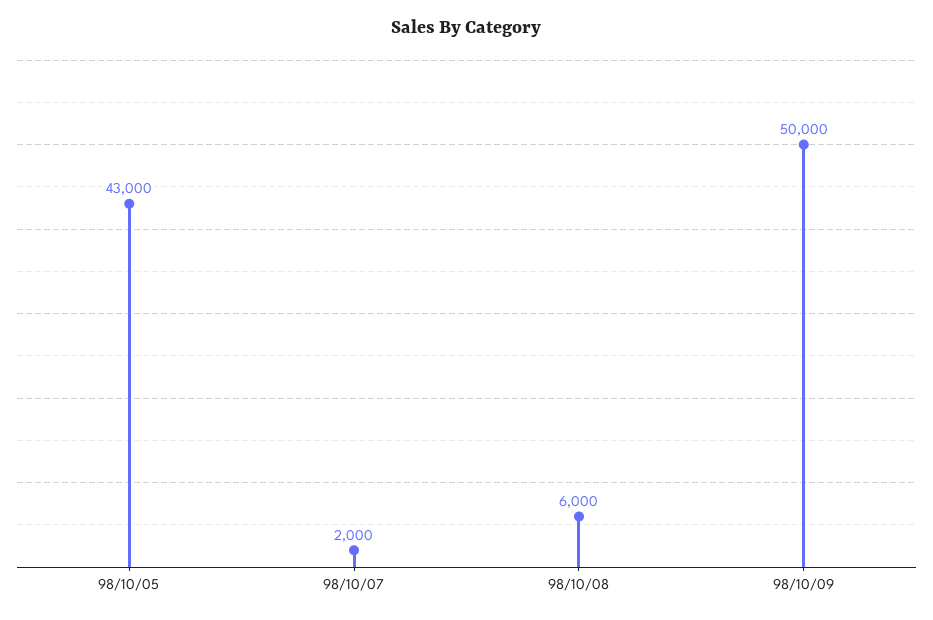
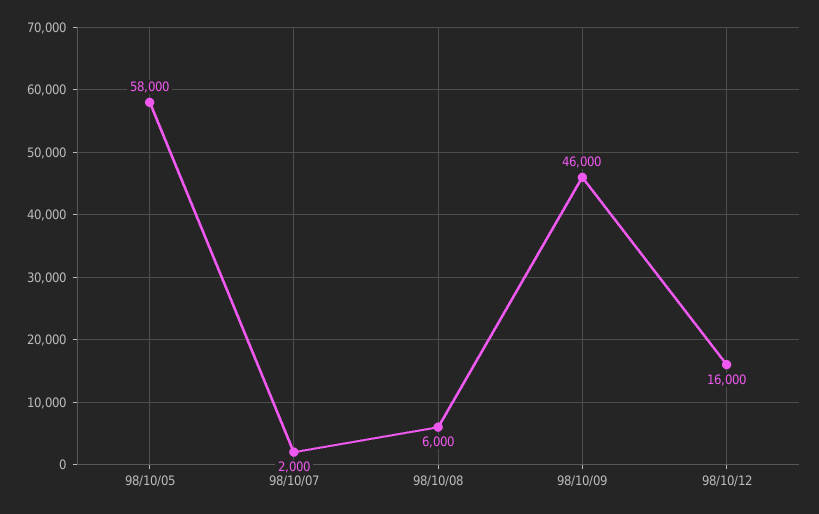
98/10/05: 43000 -> 58000
98/10/09: 50000 -> 46000
98/10/12: none -> 16000

